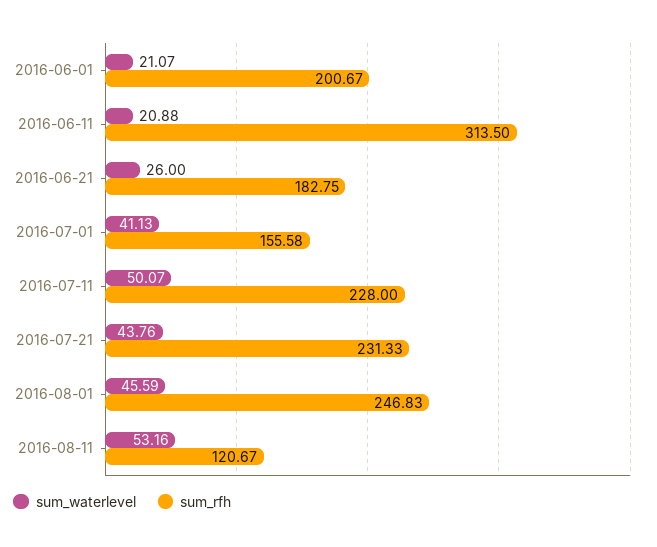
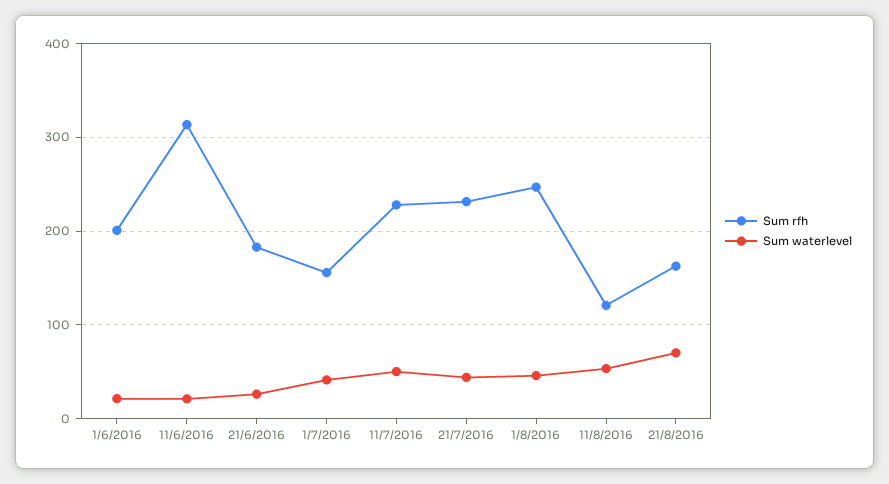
sum_rfh, 21/8/2016: none -> 160
sum_waterlevel, 21/8/2016: none -> 70

